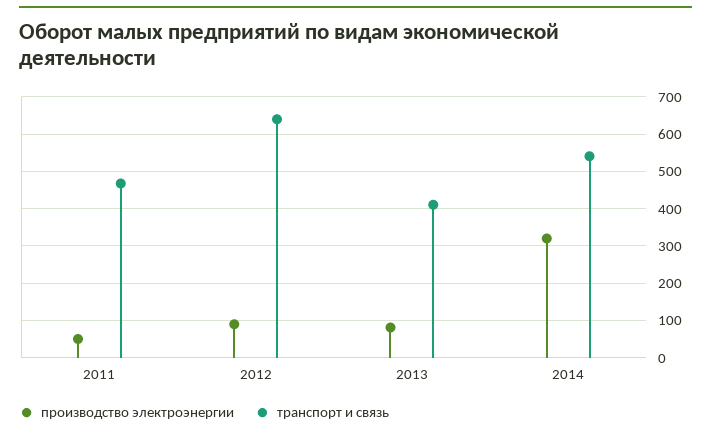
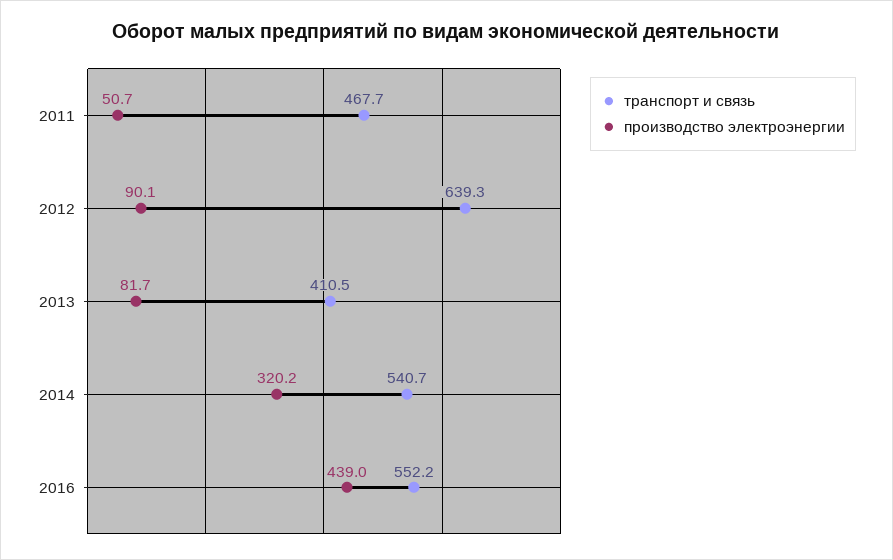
транспорт и связь, 2016: none -> 552.2
производство электроэнергии, 2016: none -> 439

